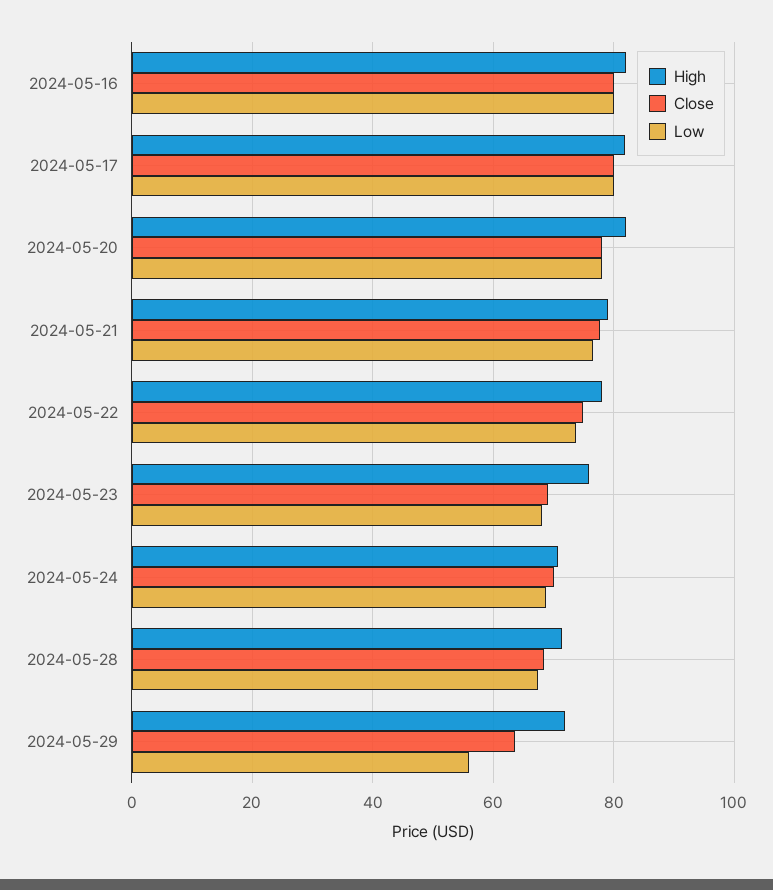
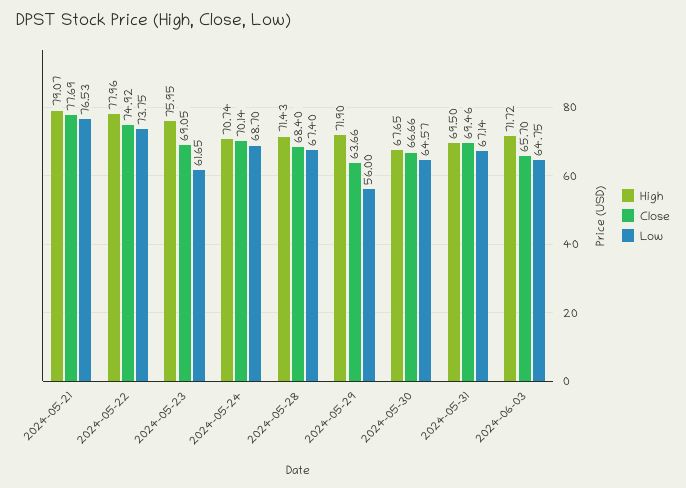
High, 2024-05-16: 82 -> none
Close, 2024-05-16: 80 -> none
Low, 2024-05-16: 80 -> none
High, 2024-05-17: 82 -> none
Close, 2024-05-17: 80 -> none
Low, 2024-05-17: 80 -> none
High, 2024-05-20: 82 -> none
Close, 2024-05-20: 78 -> none
Low, 2024-05-20: 78 -> none
Low, 2024-05-23: 68 -> 61.65
High, 2024-05-30: none -> 67.65
Close, 2024-05-30: none -> 66.66
Low, 2024-05-30: none -> 64.57
High, 2024-05-31: none -> 69.5
Close, 2024-05-31: none -> 69.46
Low, 2024-05-31: none -> 67.14
High, 2024-06-03: none -> 71.72
Close, 2024-06-03: none -> 65.7
Low, 2024-06-03: none -> 64.75

